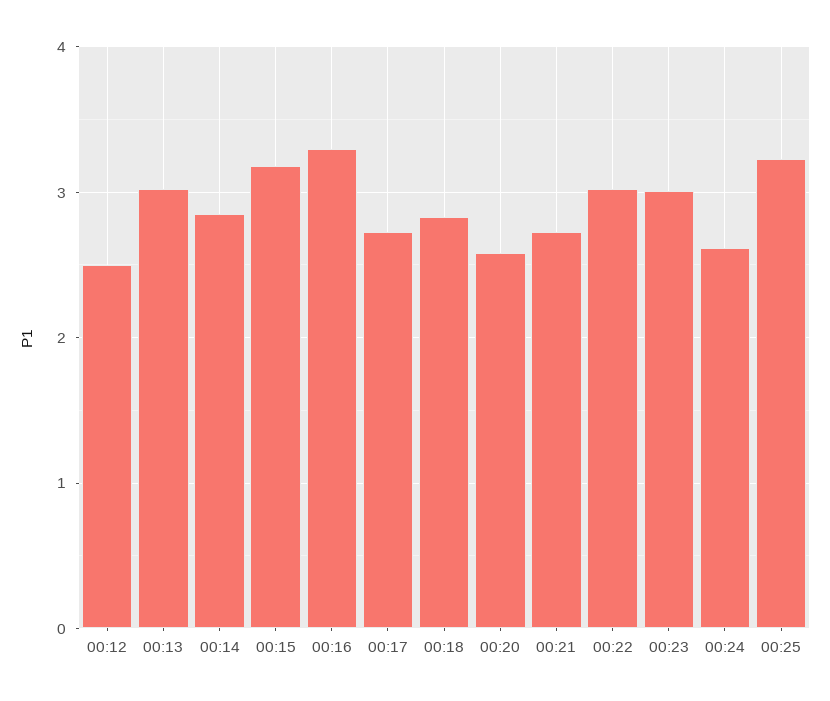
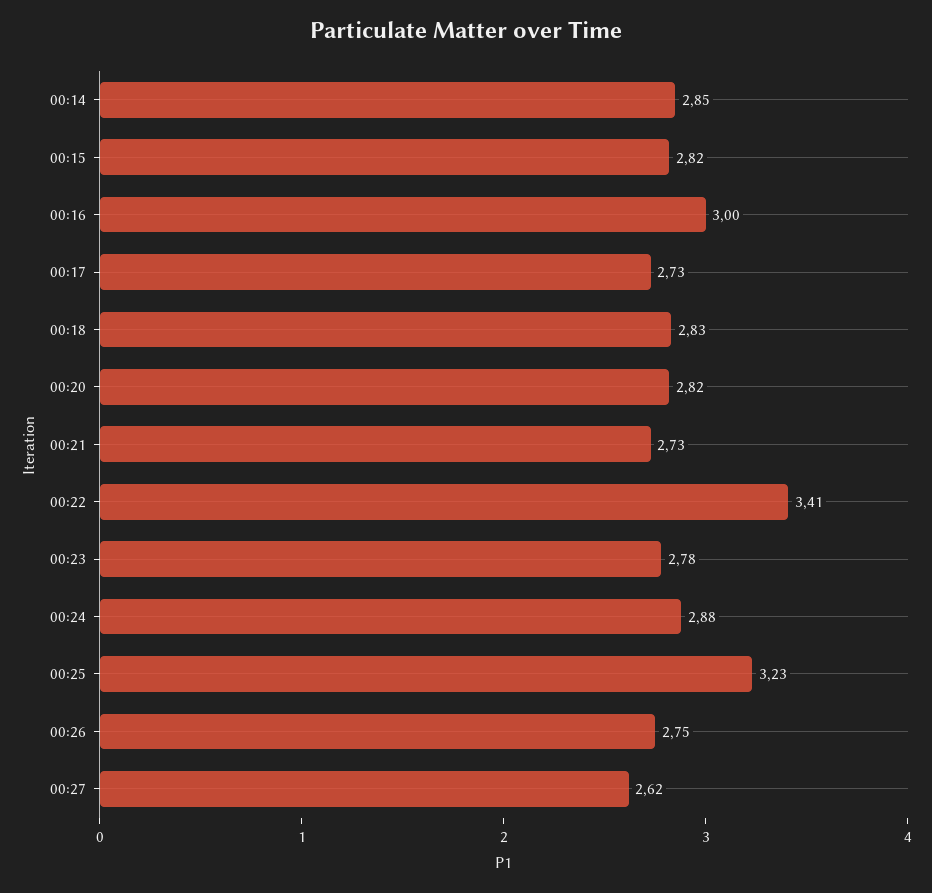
00:12: 2.5 -> none
00:13: 3 -> none
00:15: 3.2 -> 2.82
00:16: 3.3 -> 3
00:20: 2.6 -> 2.82
00:22: 3 -> 3.41
00:23: 3 -> 2.78
00:24: 2.6 -> 2.88
00:26: none -> 2.75
00:27: none -> 2.62

